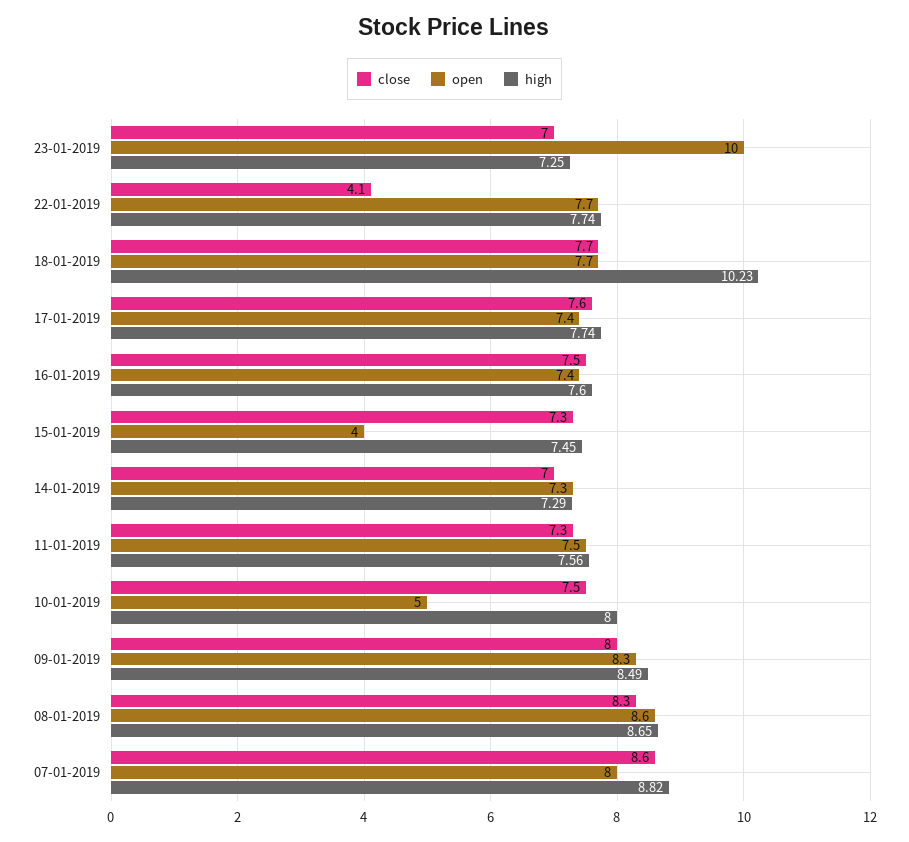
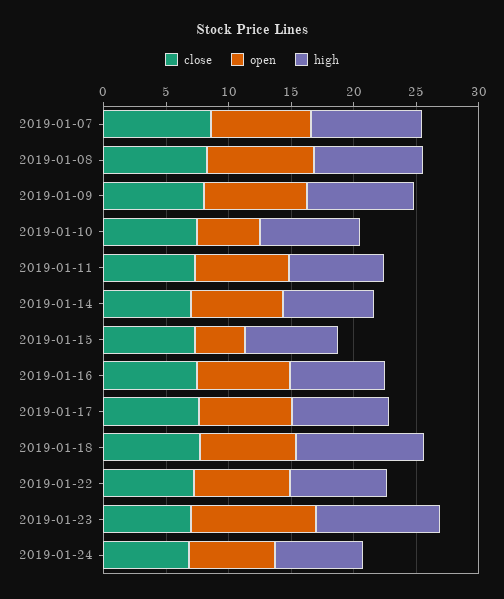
high, 23-01-2019: 7.25 -> 10
close, 22-01-2019: 4.1 -> 7
close, 2019-01-24: none -> 7
open, 2019-01-24: none -> 7
high, 2019-01-24: none -> 7

